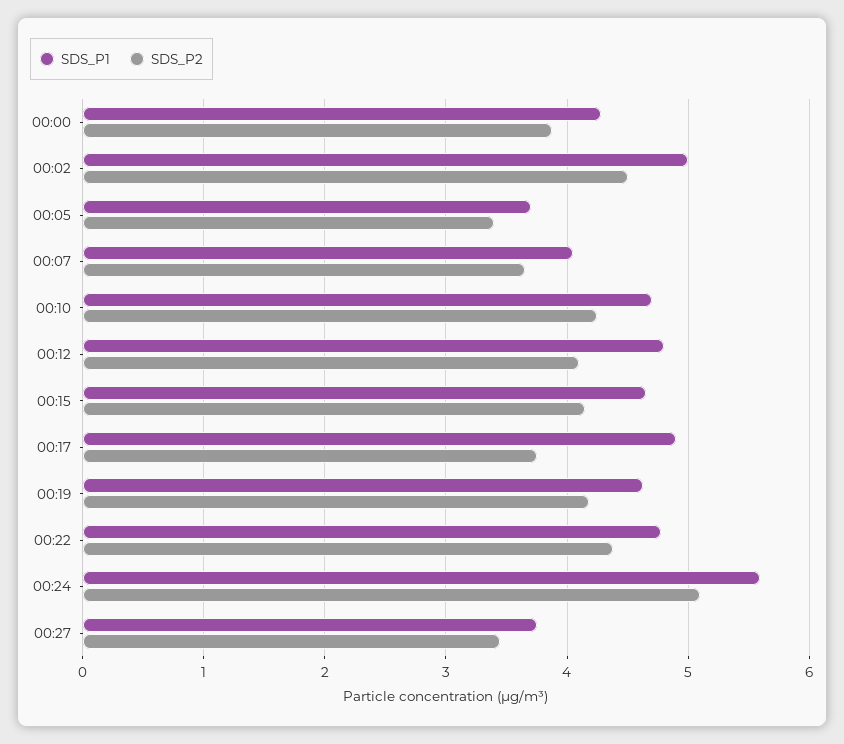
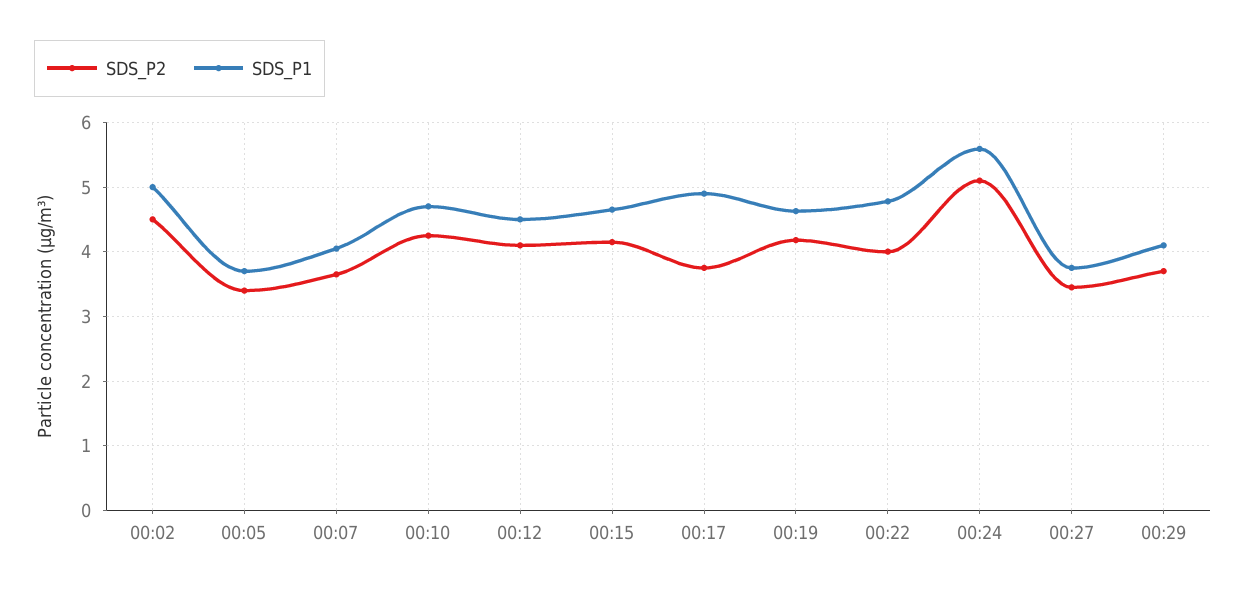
SDS_P1, 00:00: 4.3 -> none
SDS_P2, 00:00: 3.9 -> none
SDS_P1, 00:12: 4.8 -> 4.5
SDS_P2, 00:22: 4.4 -> 4
SDS_P2, 00:29: none -> 3.7
SDS_P1, 00:29: none -> 4.1

